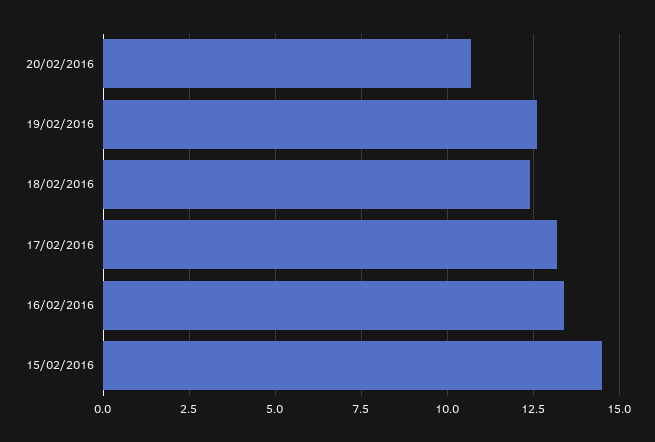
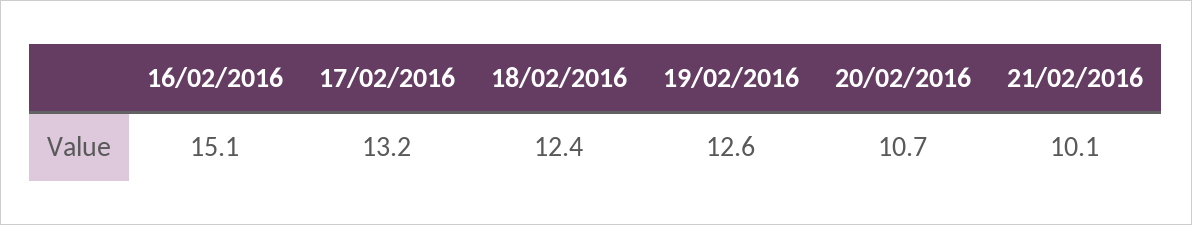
16/02/2016: 13.5 -> 15.1
15/02/2016: 14.5 -> none
21/02/2016: none -> 10.1

